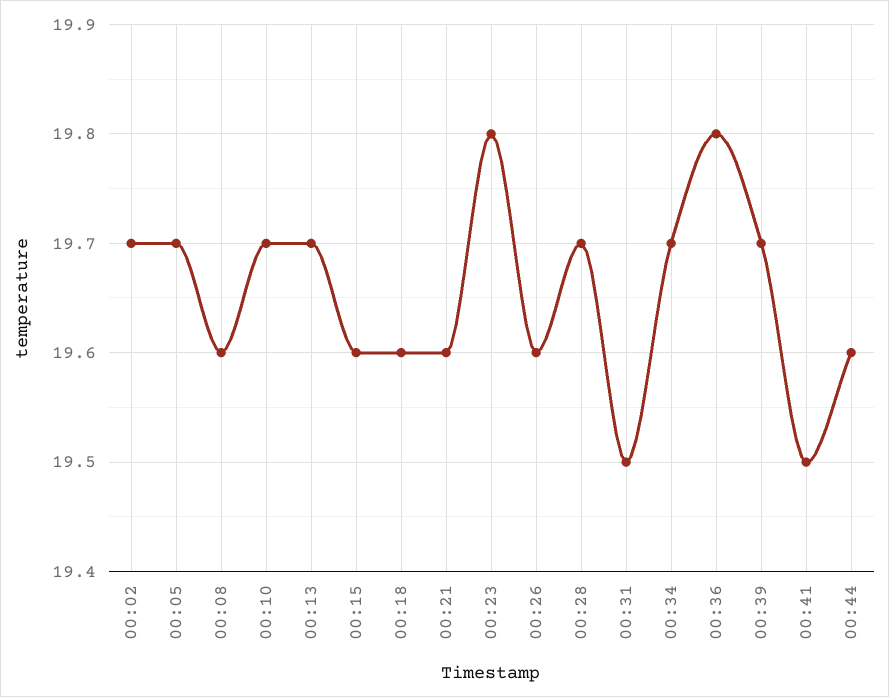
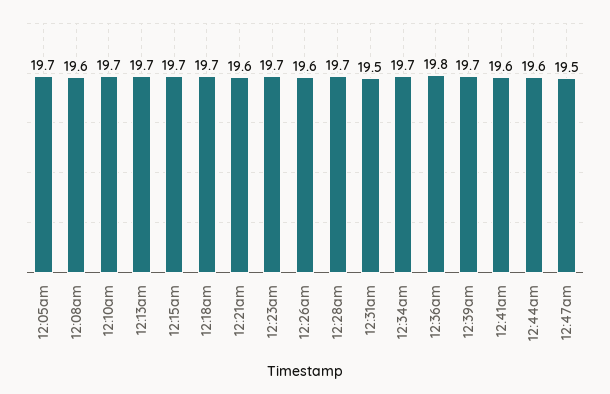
00:02: 19.7 -> none
00:15: 19.6 -> 19.7
00:18: 19.6 -> 19.7
00:23: 19.8 -> 19.7
00:41: 19.5 -> 19.6
12:47am: none -> 19.5

